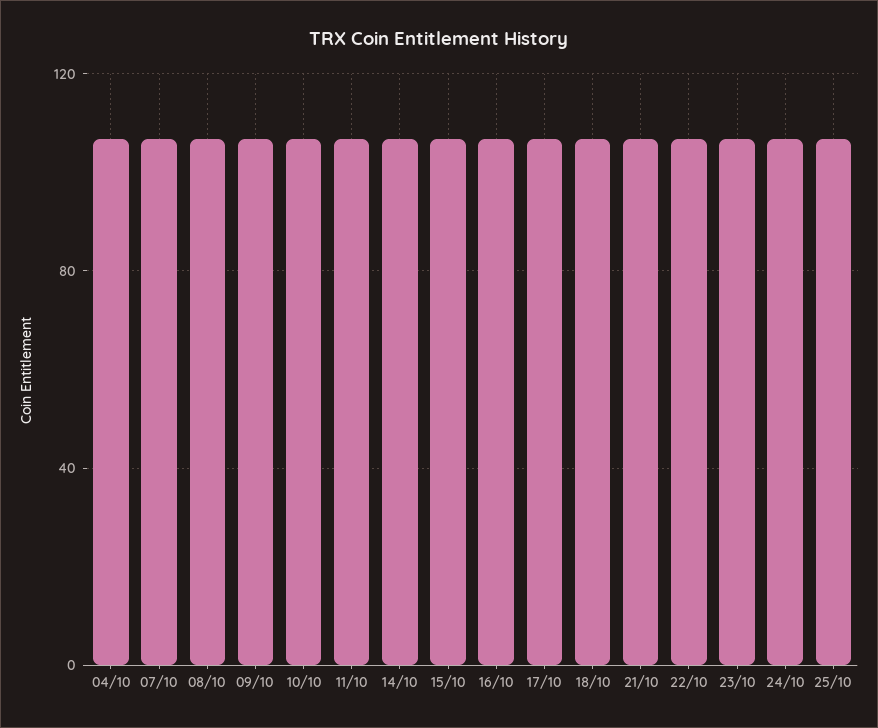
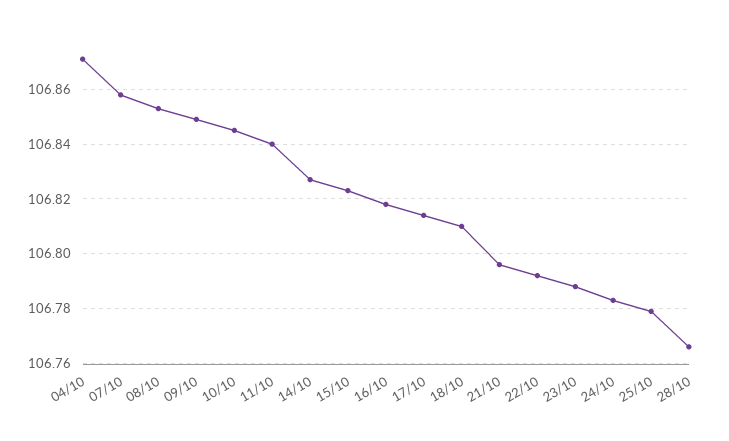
28/10: none -> 106.765

